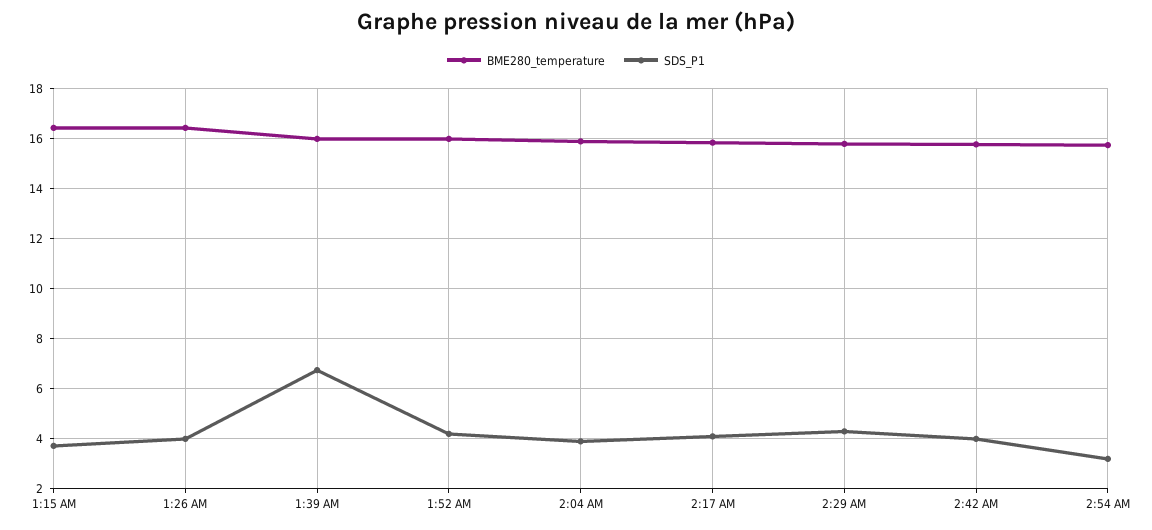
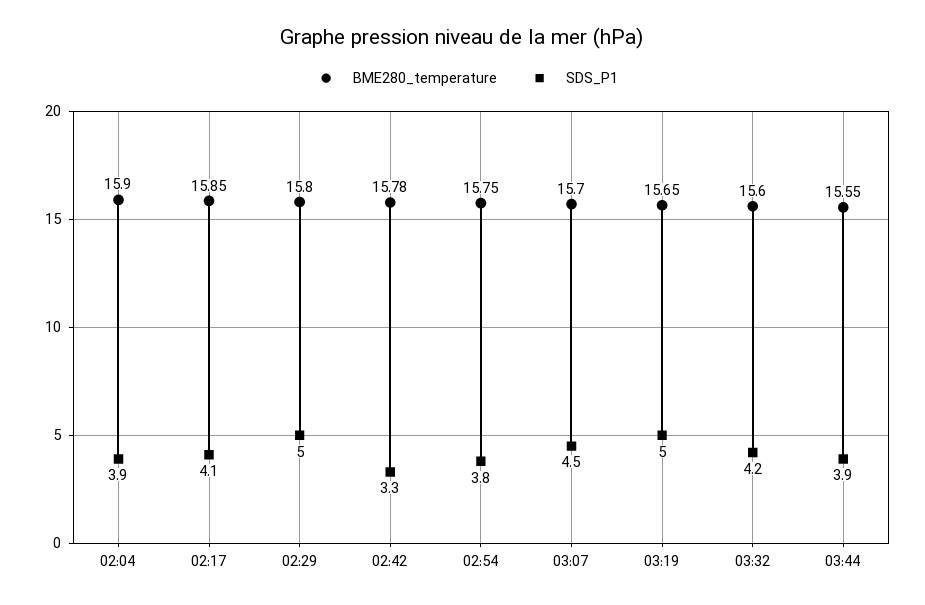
BME280_temperature, 1:15 AM: 16.5 -> none
SDS_P1, 1:15 AM: 3.75 -> none
BME280_temperature, 1:26 AM: 16.5 -> none
SDS_P1, 1:26 AM: 4 -> none
BME280_temperature, 1:39 AM: 16 -> none
SDS_P1, 1:39 AM: 6.75 -> none
BME280_temperature, 1:52 AM: 16 -> none
SDS_P1, 1:52 AM: 4.25 -> none
SDS_P1, 2:29 AM: 4.25 -> 5
SDS_P1, 2:42 AM: 4 -> 3.3
SDS_P1, 2:54 AM: 3.25 -> 3.8
BME280_temperature, 03:07: none -> 15.7
SDS_P1, 03:07: none -> 4.5
BME280_temperature, 03:19: none -> 15.65
SDS_P1, 03:19: none -> 5
BME280_temperature, 03:32: none -> 15.6
SDS_P1, 03:32: none -> 4.2
BME280_temperature, 03:44: none -> 15.55
SDS_P1, 03:44: none -> 3.9

